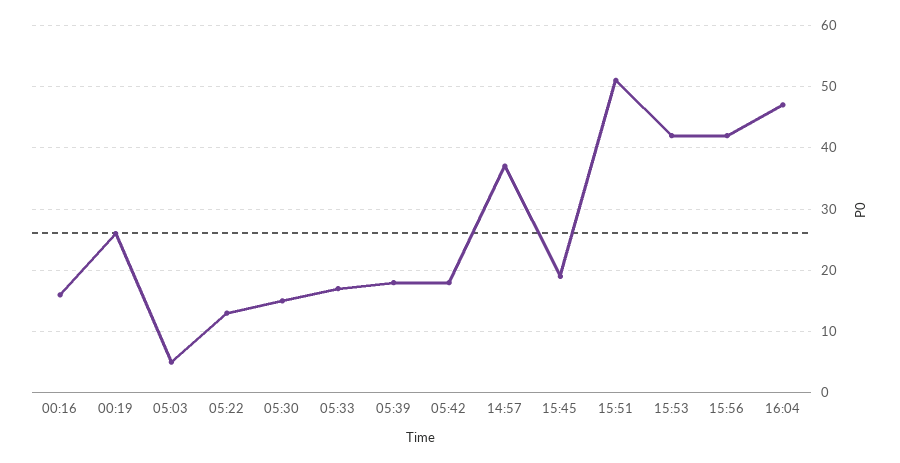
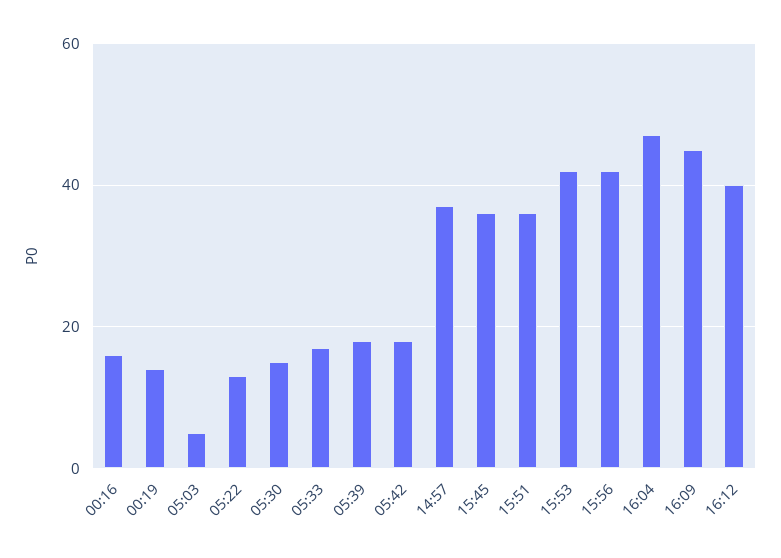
00:19: 26 -> 15
15:45: 19 -> 35
15:51: 51 -> 35
16:09: none -> 45
16:12: none -> 40

